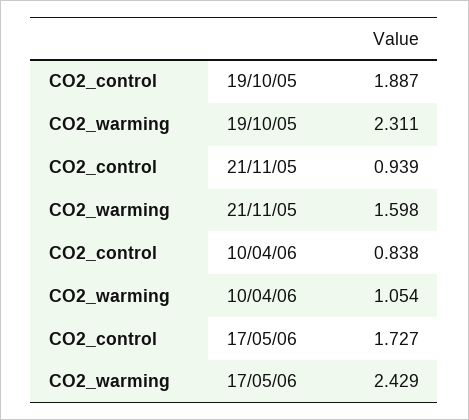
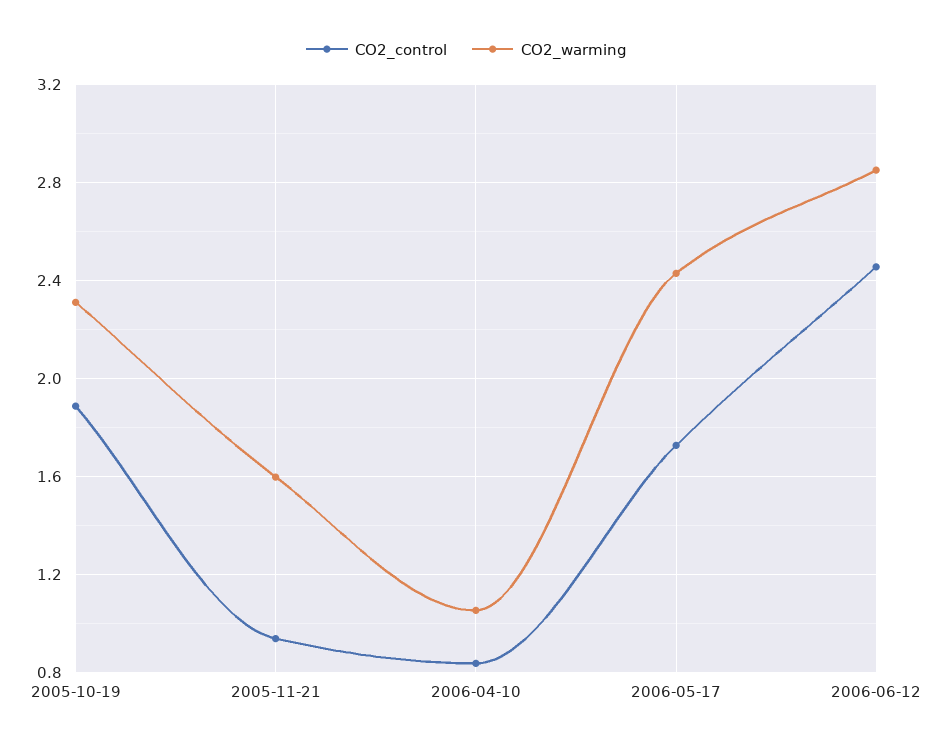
CO2_control, 2006-06-12: none -> 2.45
CO2_warming, 2006-06-12: none -> 2.85

